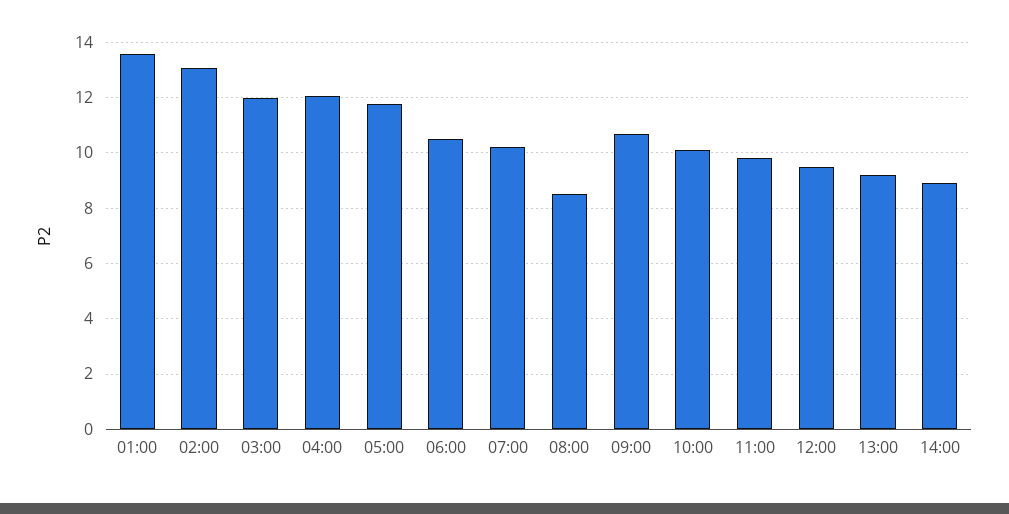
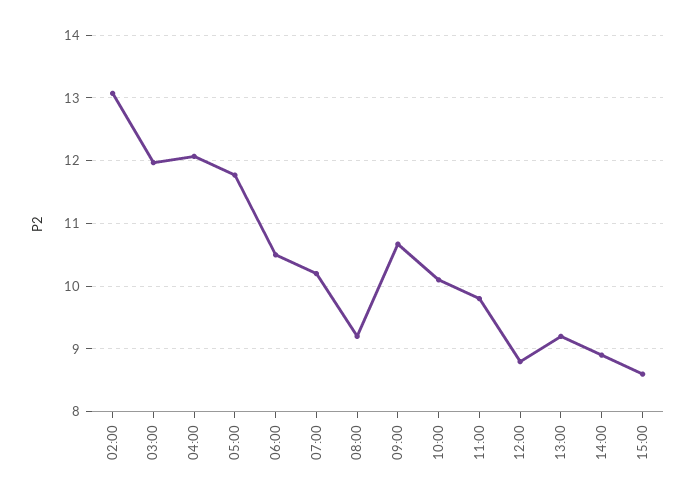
01:00: 13.5 -> none
08:00: 8.5 -> 9.2
12:00: 9.5 -> 8.8
15:00: none -> 8.6

